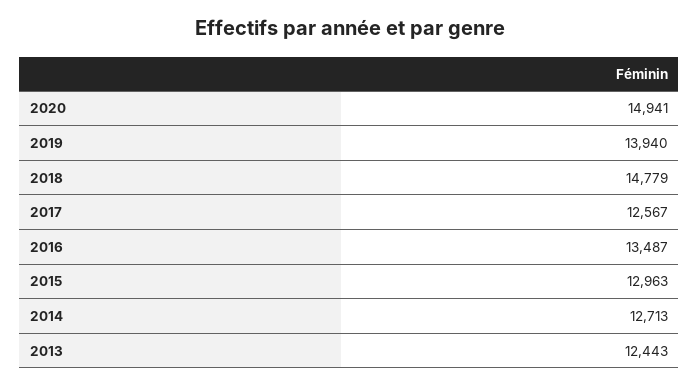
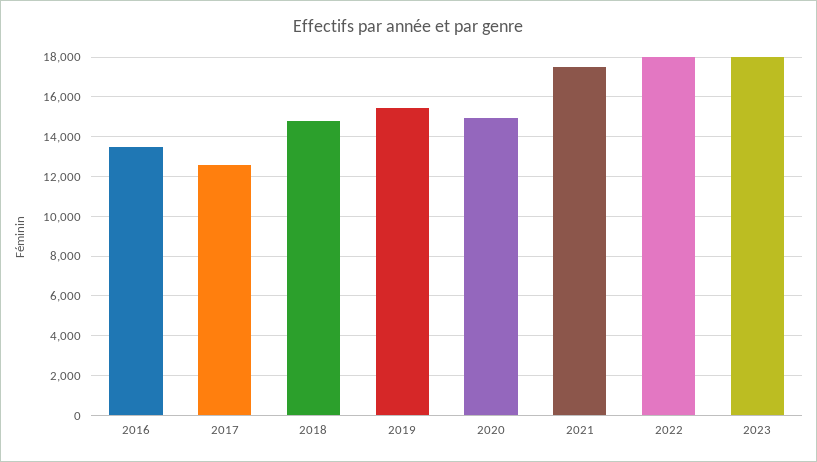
2019: 13940 -> 15500
2015: 12963 -> none
2014: 12713 -> none
2013: 12443 -> none
2021: none -> 17500
2022: none -> 18000
2023: none -> 18000

